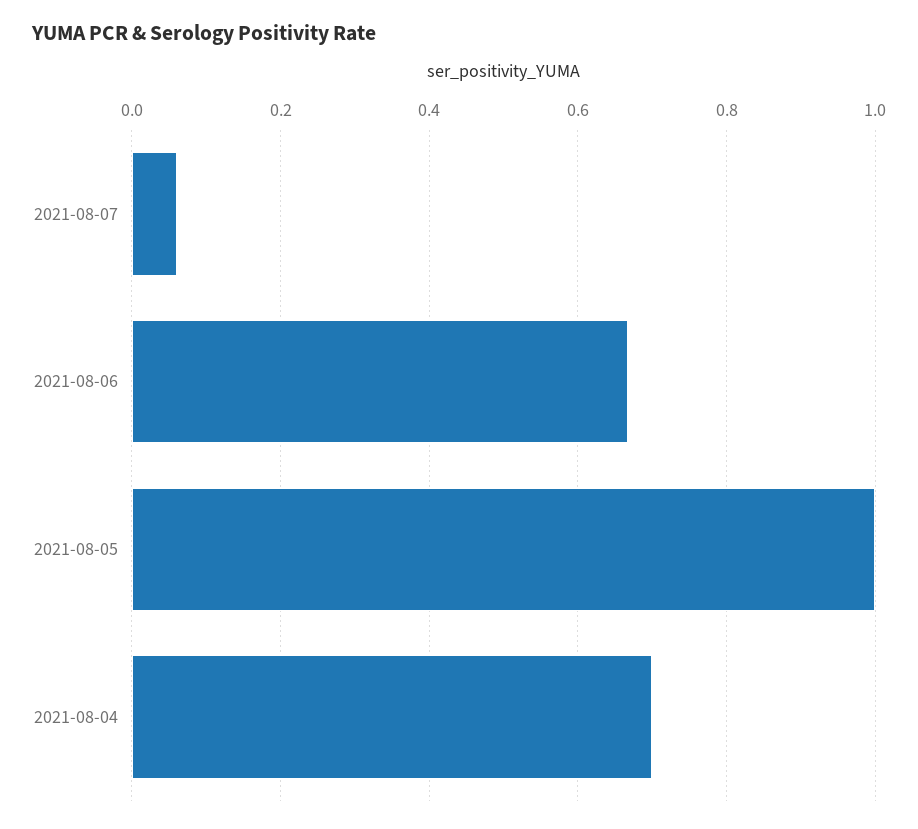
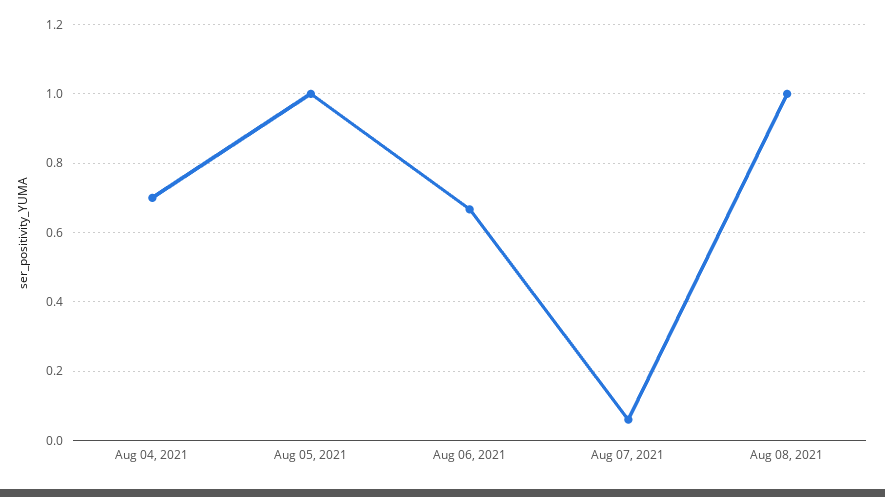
Aug 08, 2021: none -> 1

